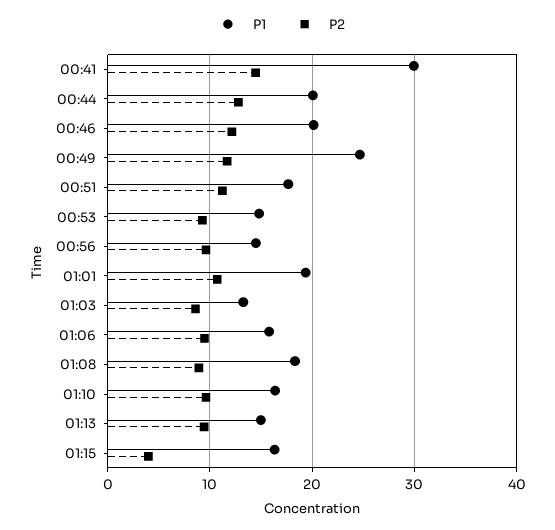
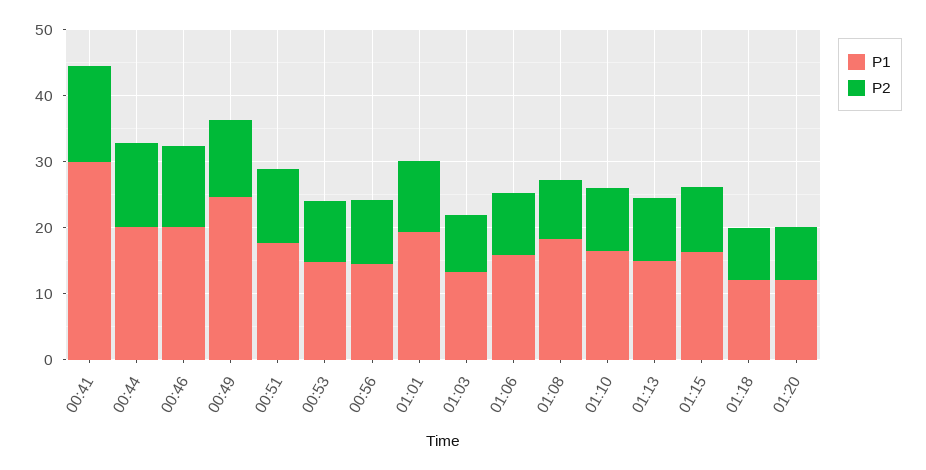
P2, 01:15: 4 -> 10
P1, 01:18: none -> 12
P2, 01:18: none -> 8
P1, 01:20: none -> 12
P2, 01:20: none -> 8

